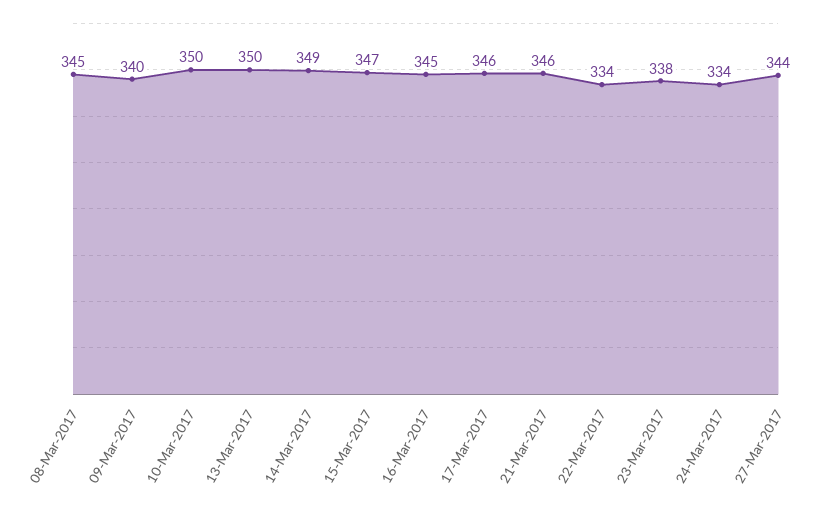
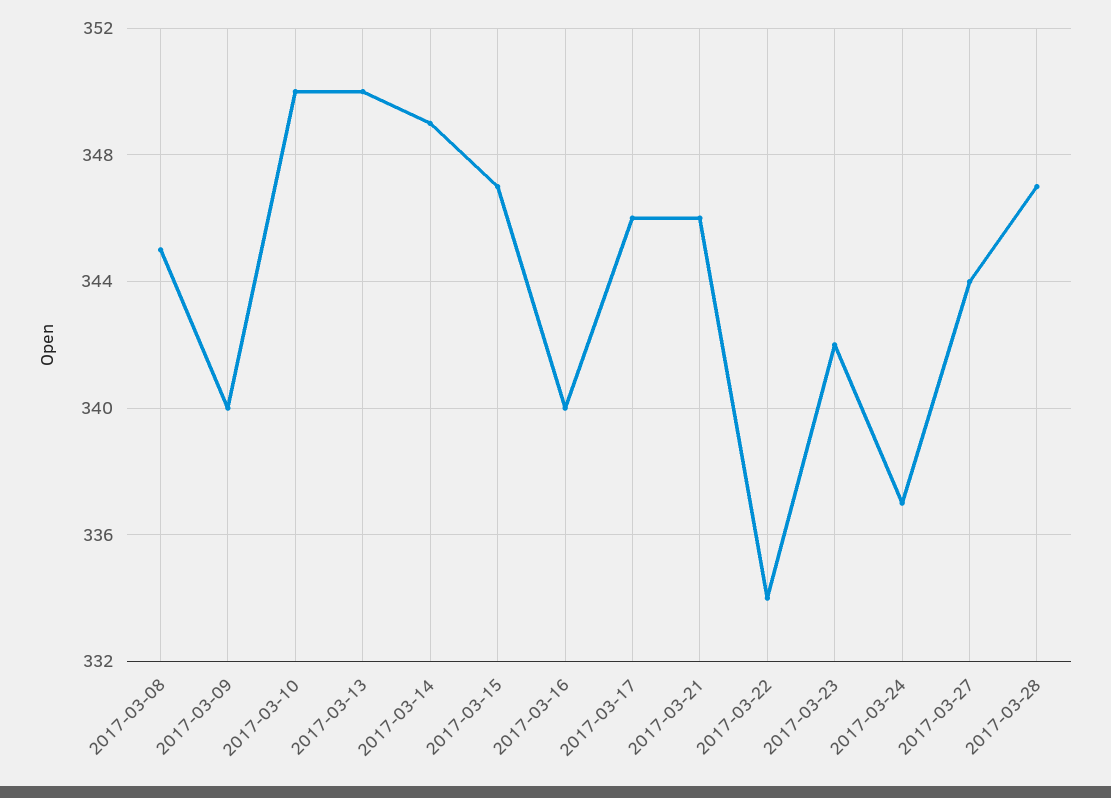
16-Mar-2017: 345 -> 340
23-Mar-2017: 338 -> 342
24-Mar-2017: 334 -> 337
2017-03-28: none -> 347

